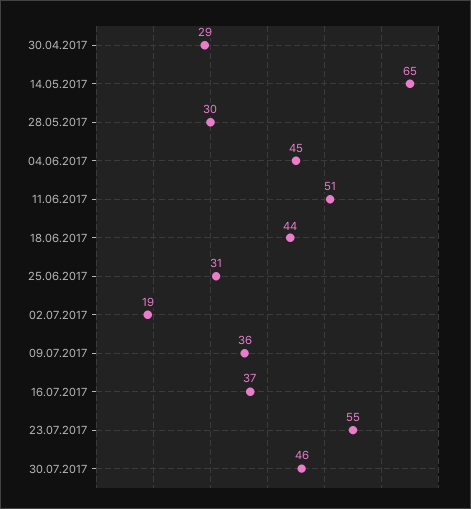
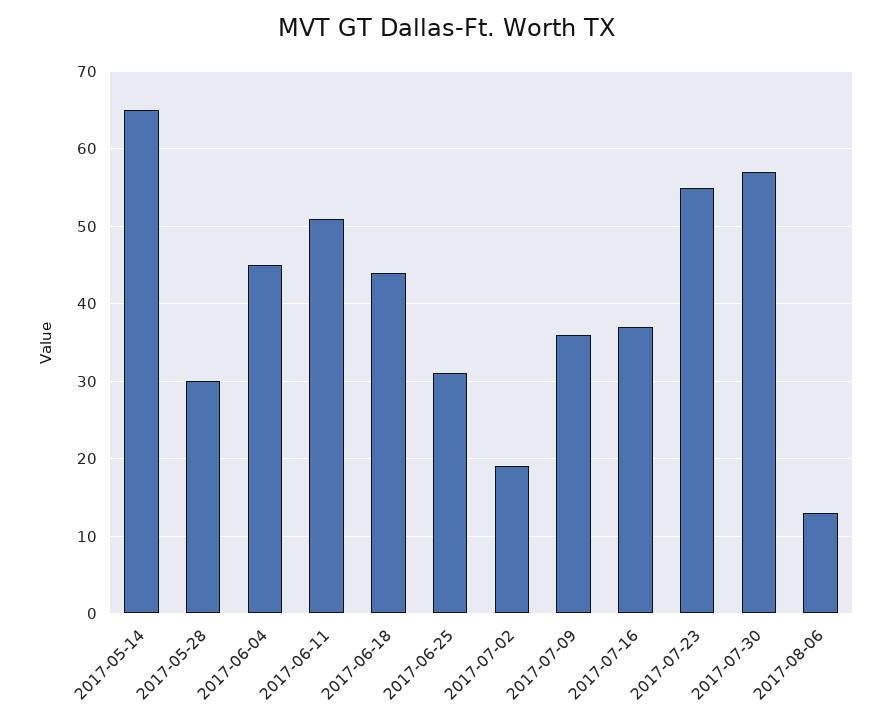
30.04.2017: 29 -> none
30.07.2017: 46 -> 57
2017-08-06: none -> 13

